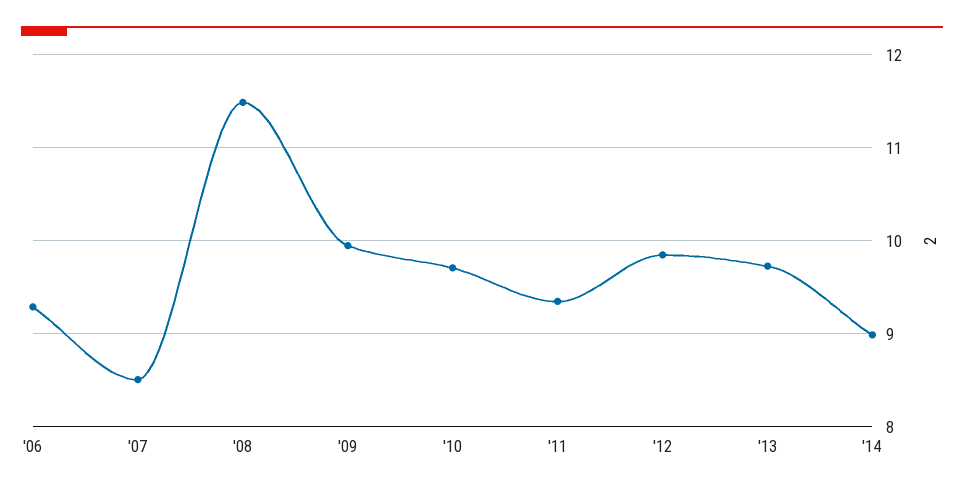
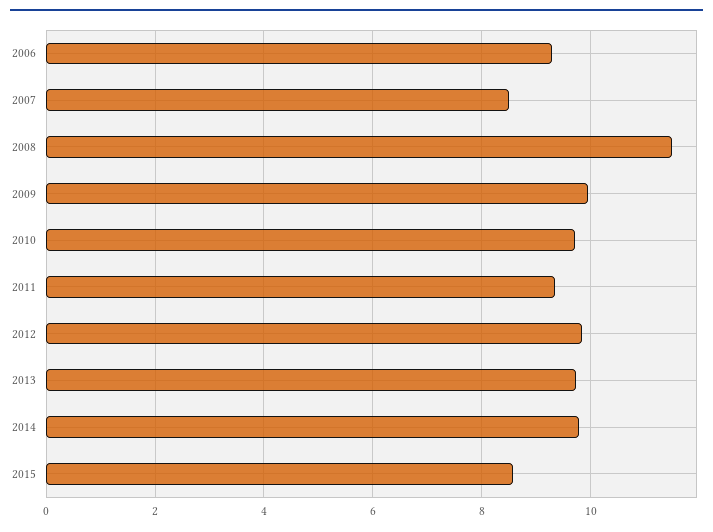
'14: 9 -> 9.8
2015: none -> 8.6

